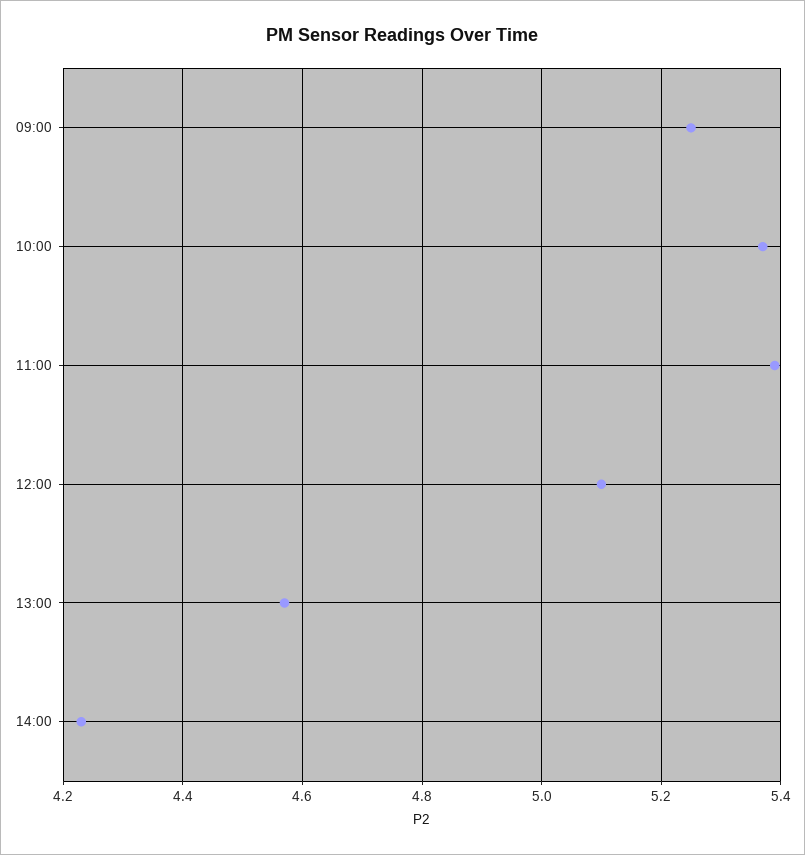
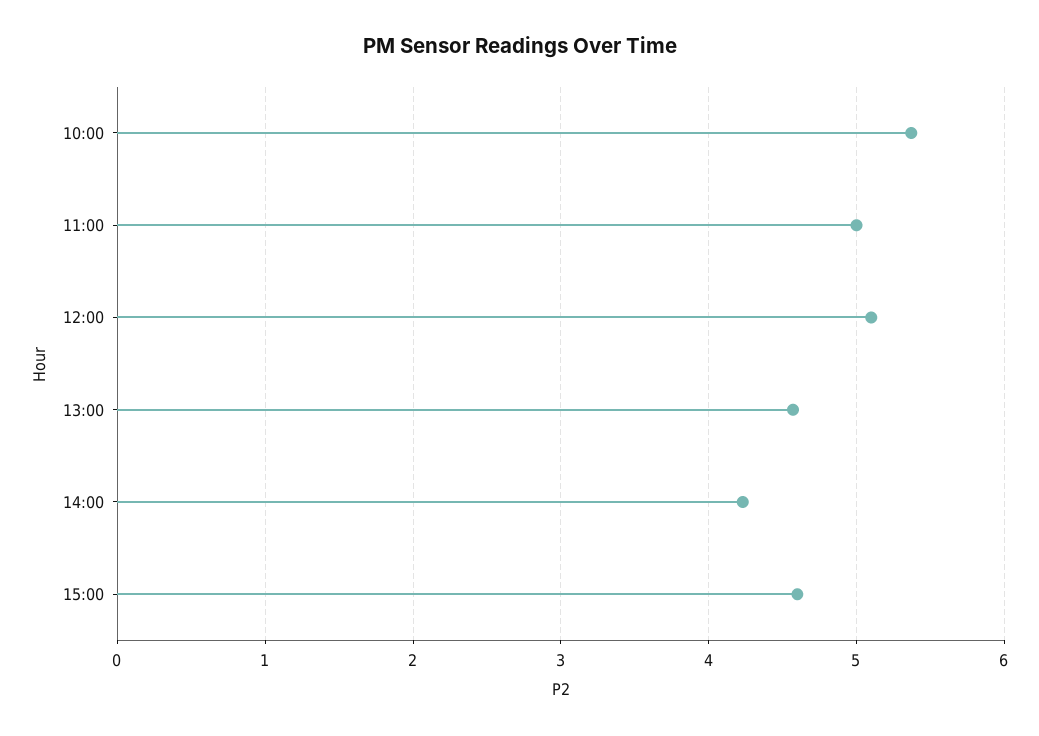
09:00: 5.25 -> none
11:00: 5.4 -> 5
15:00: none -> 4.6

